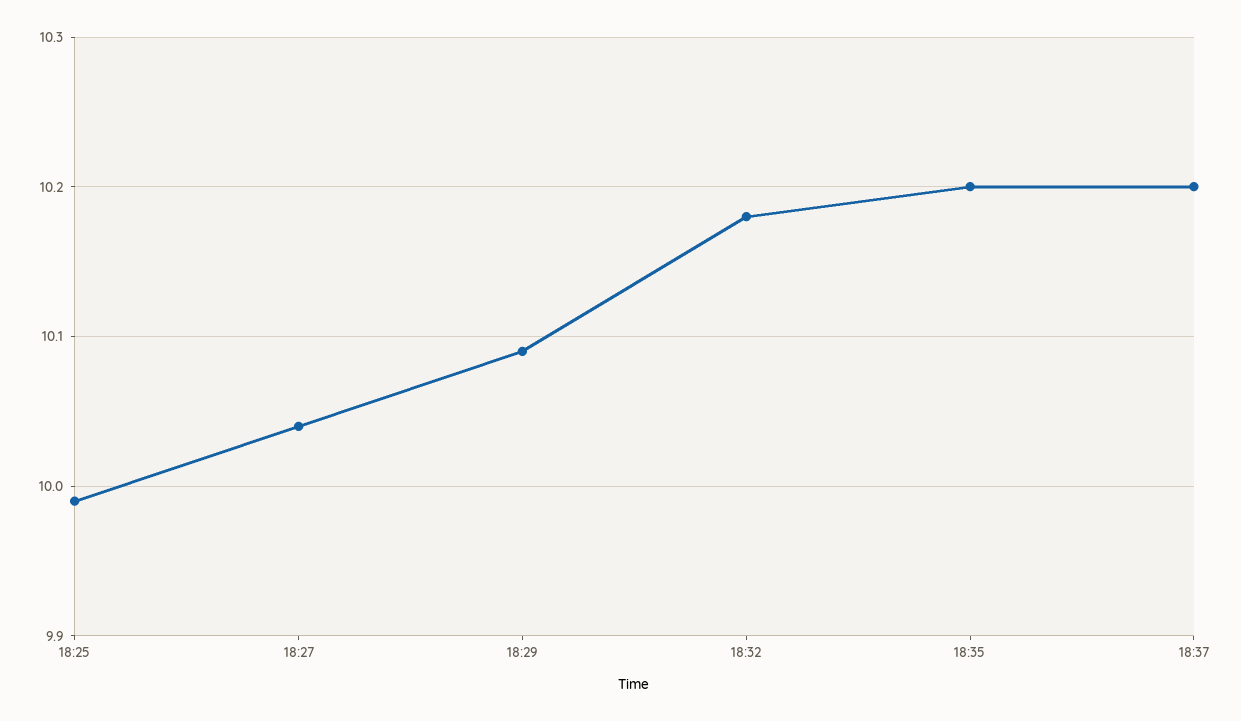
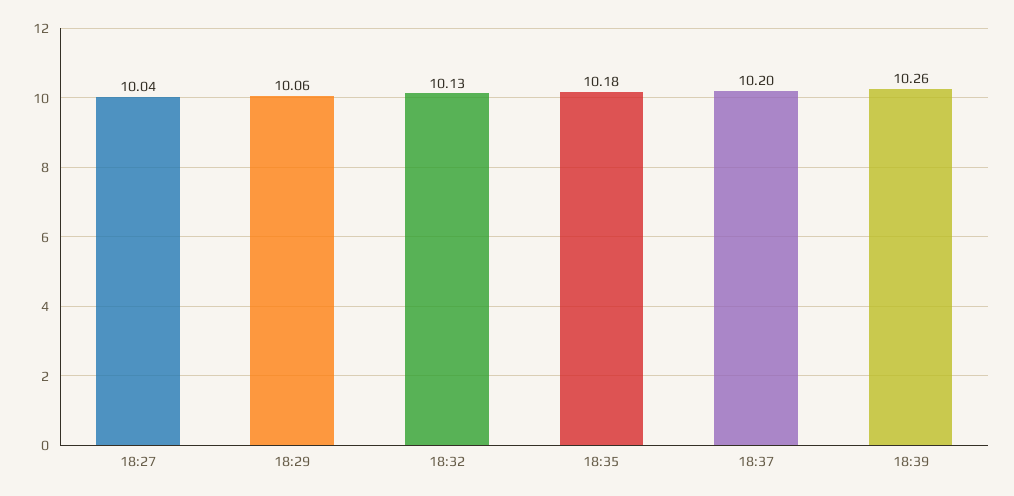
18:25: 9.99 -> none
18:29: 10.09 -> 10.06
18:32: 10.18 -> 10.13
18:35: 10.2 -> 10.18
18:39: none -> 10.26

